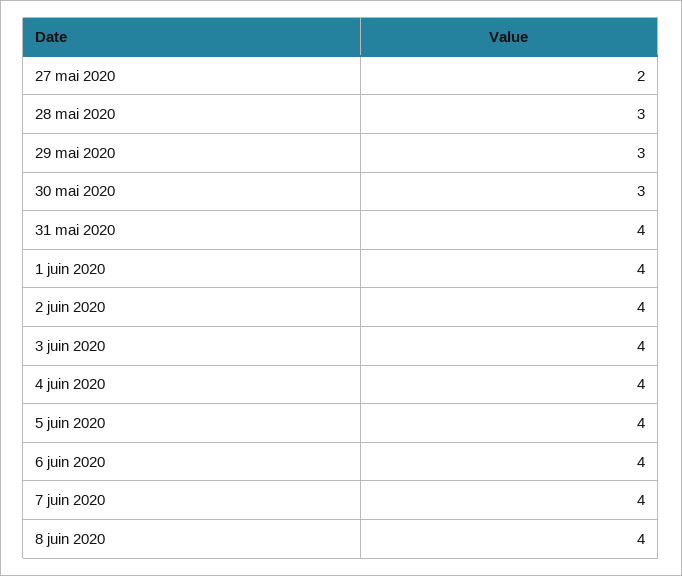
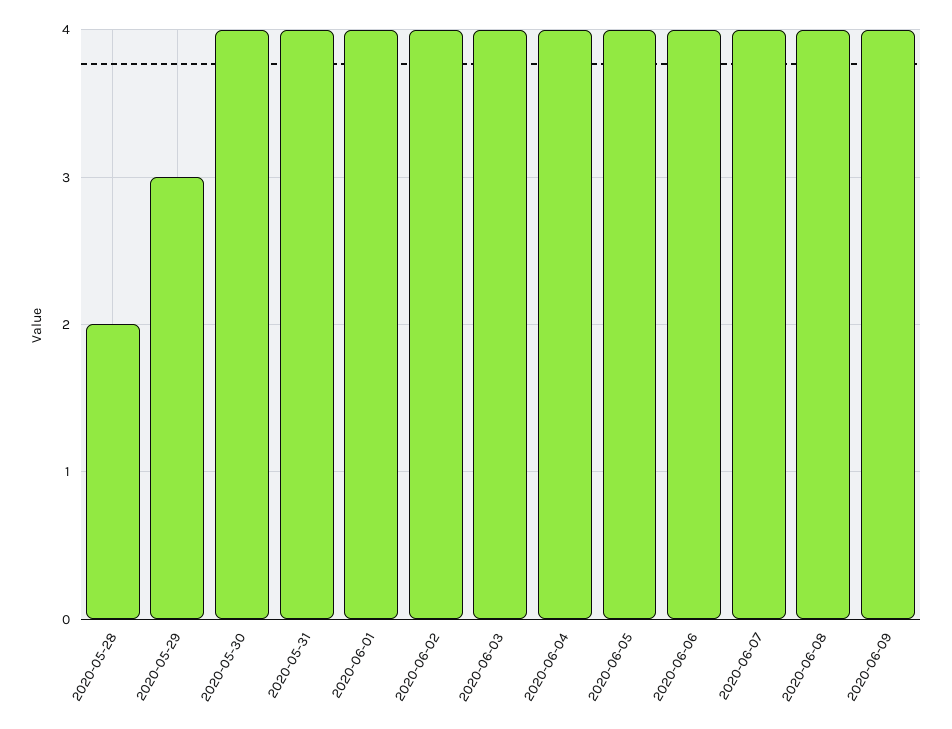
27 mai 2020: 2 -> none
28 mai 2020: 3 -> 2
30 mai 2020: 3 -> 4
2020-06-09: none -> 4

